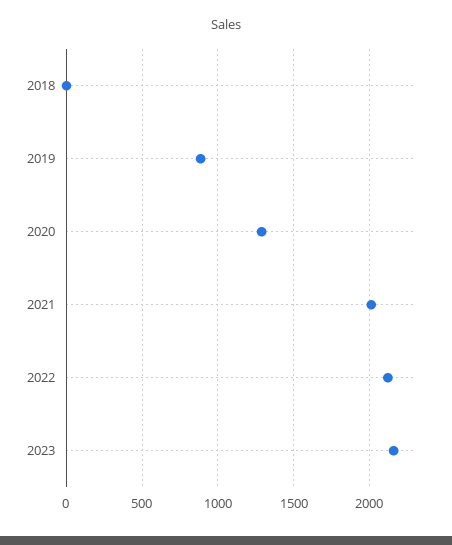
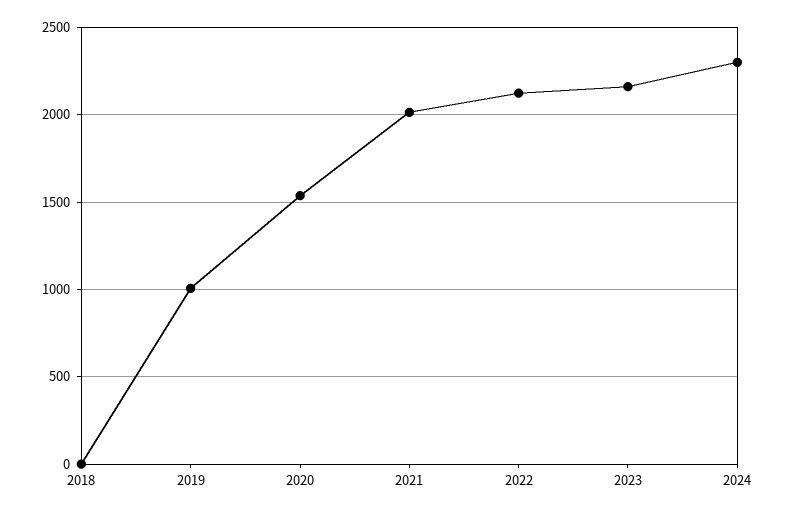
2019: 900 -> 1000
2020: 1300 -> 1550
2024: none -> 2300

